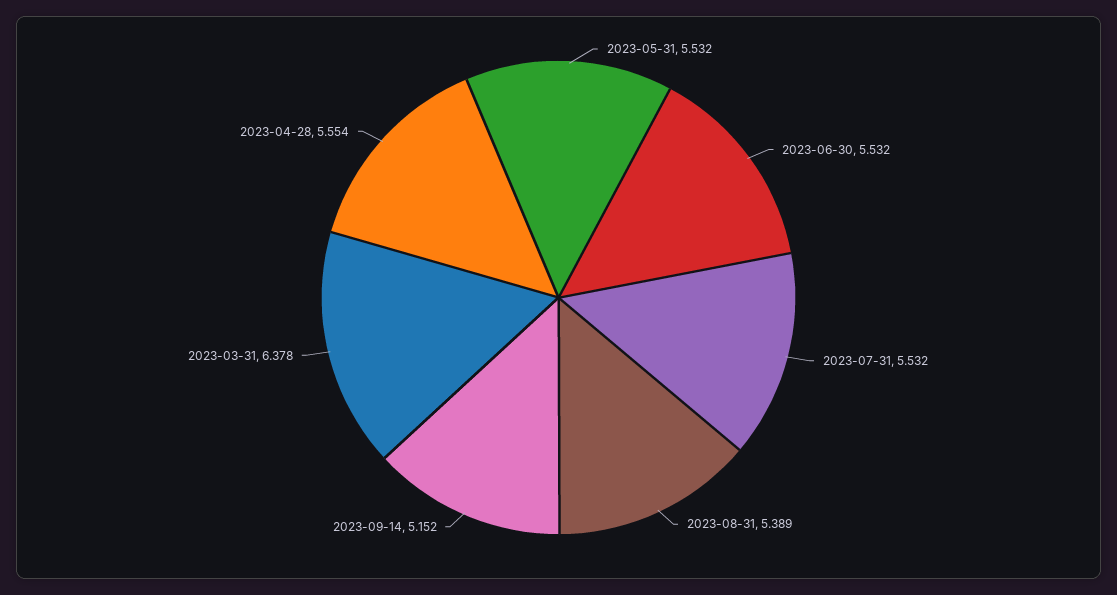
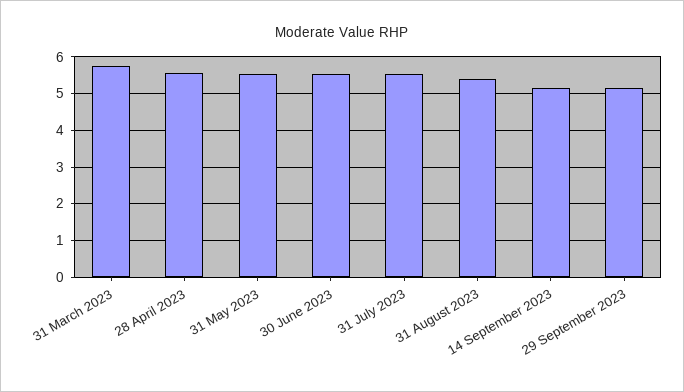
2023-03-31: 6.378 -> 5.8
29 September 2023: none -> 5.2

